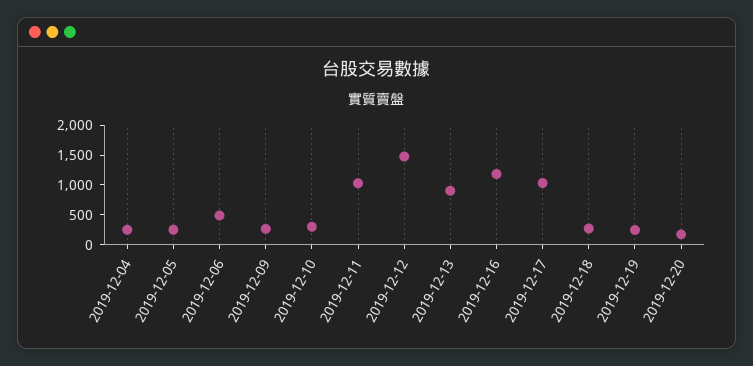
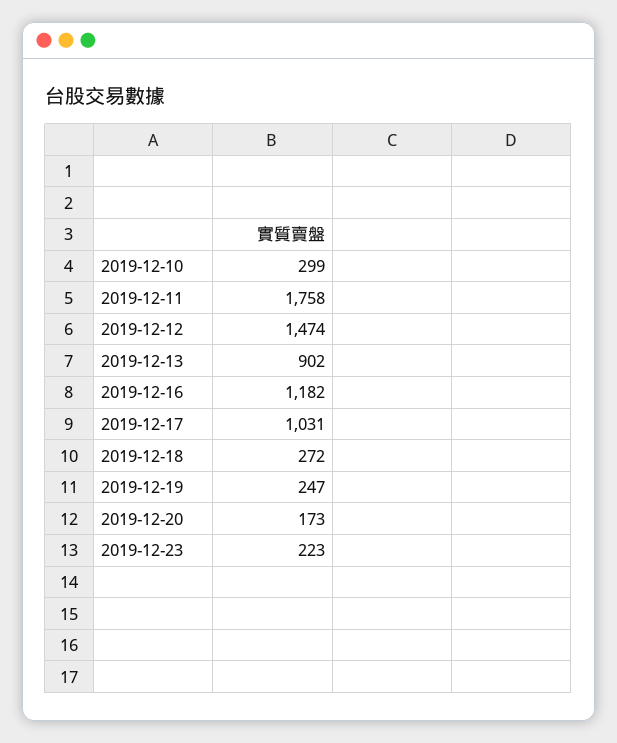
2019-12-04: 250 -> none
2019-12-05: 250 -> none
2019-12-06: 500 -> none
2019-12-09: 250 -> none
2019-12-11: 1000 -> 1758
2019-12-23: none -> 223

